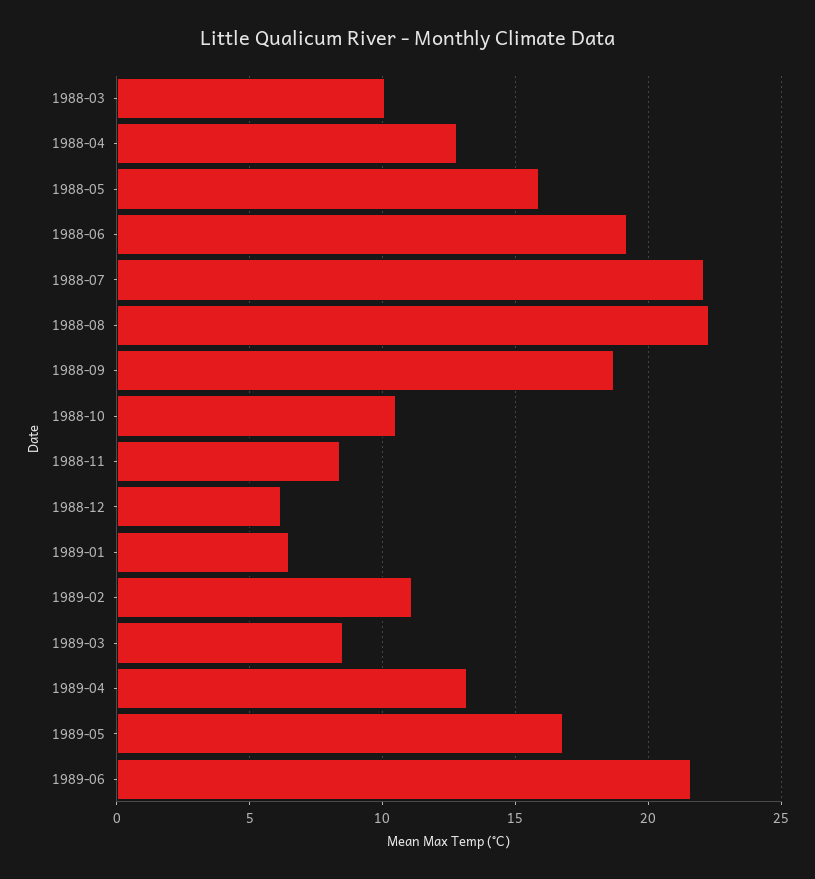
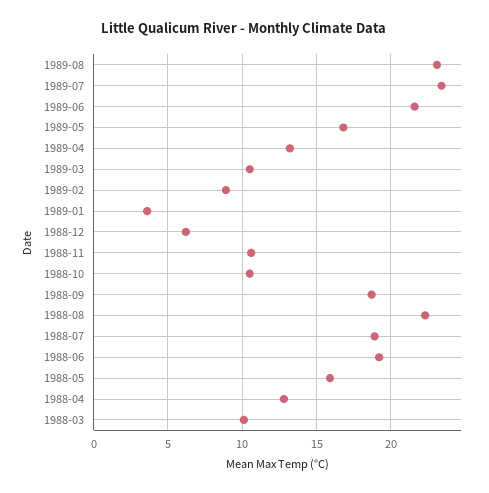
1988-07: 22 -> 19
1988-11: 8.5 -> 10.5
1989-01: 6.5 -> 3.5
1989-02: 11 -> 9
1989-03: 8.5 -> 10.5
1989-08: none -> 23
1989-07: none -> 23.5

